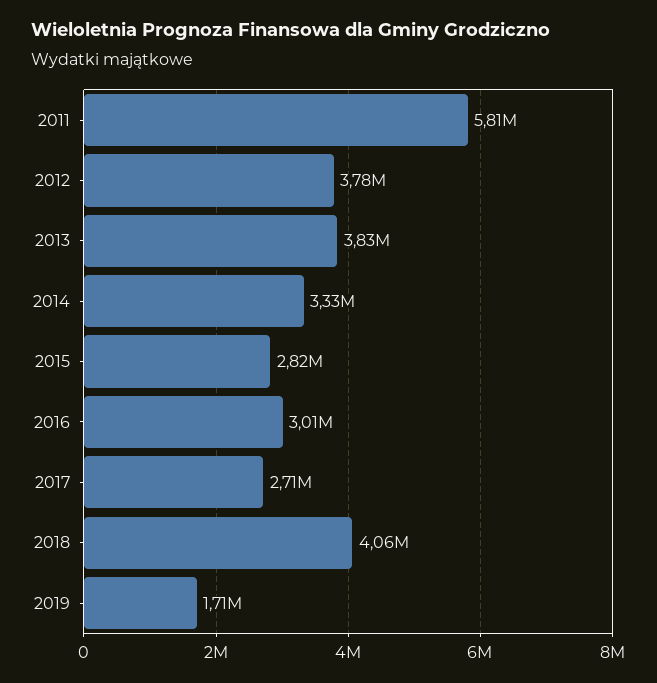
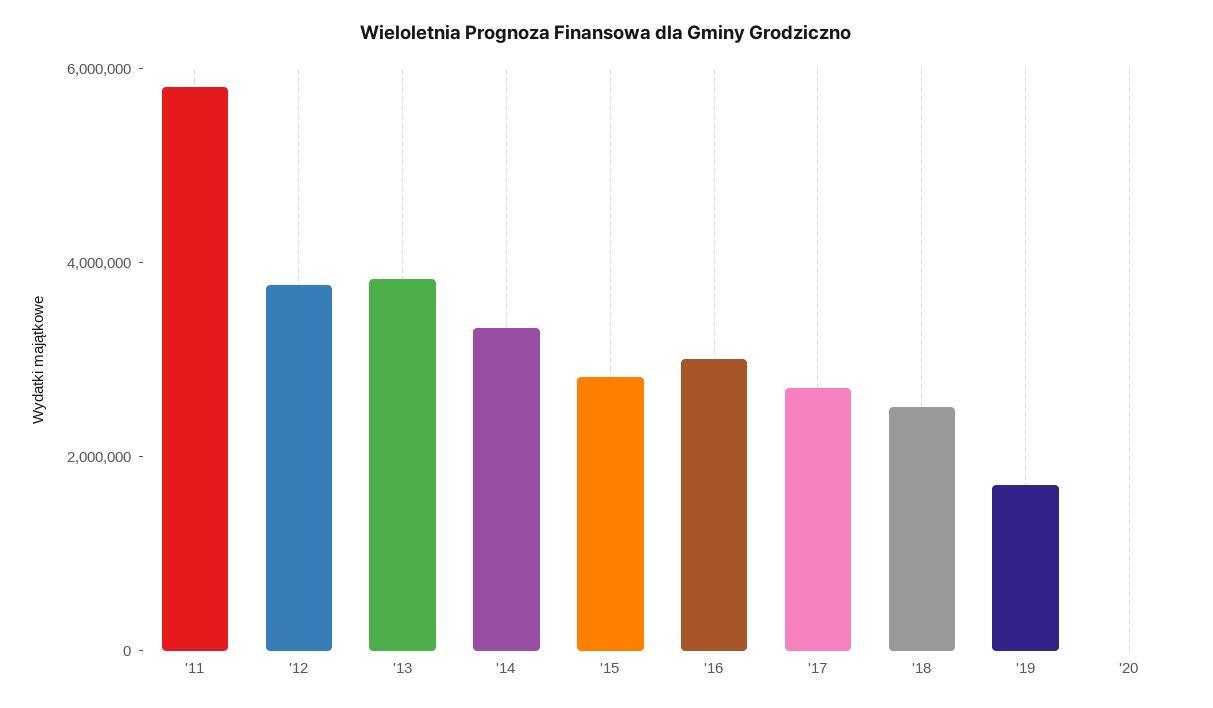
2018: 4060000 -> 2500000
'20: none -> 0

